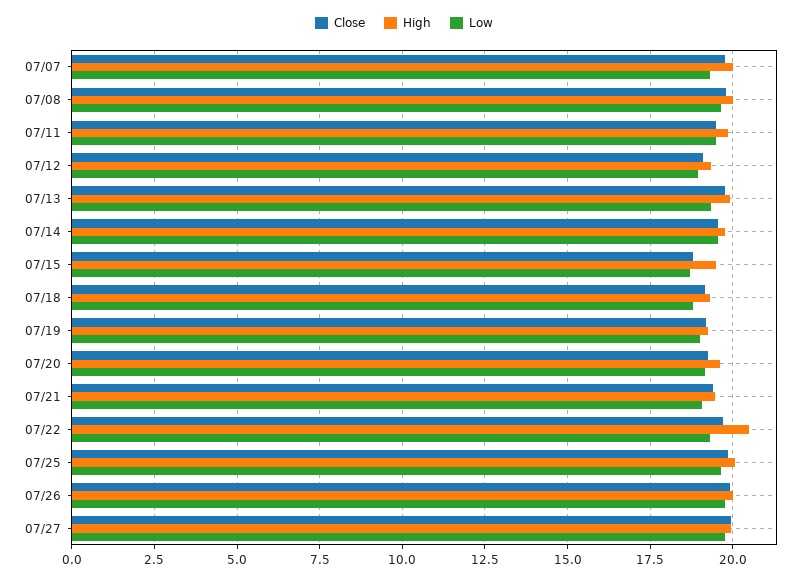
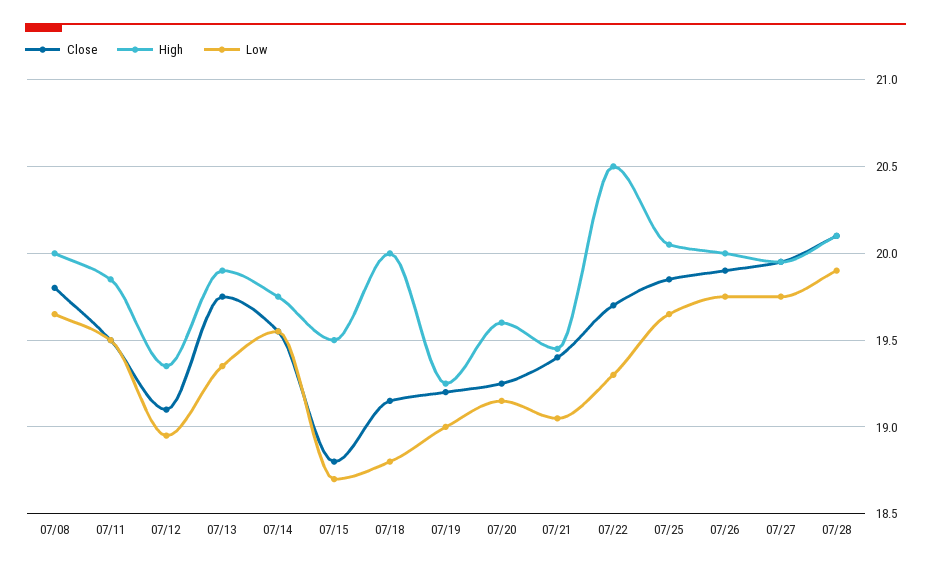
Close, 07/07: 19.75 -> none
High, 07/07: 20 -> none
Low, 07/07: 19.25 -> none
High, 07/18: 19.25 -> 20
Close, 07/28: none -> 20.1
High, 07/28: none -> 20.1
Low, 07/28: none -> 19.9

